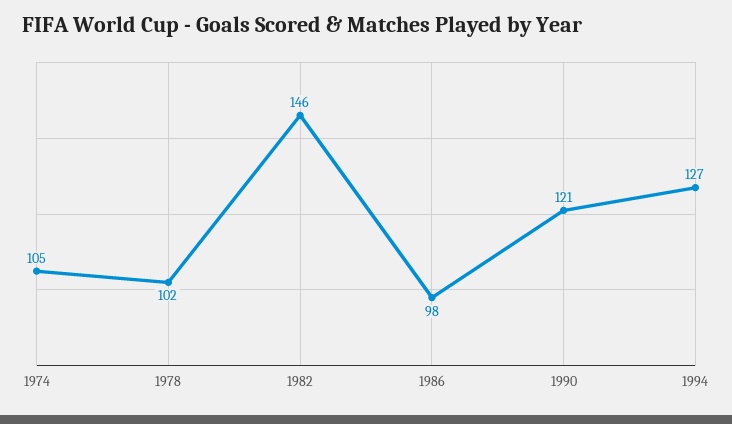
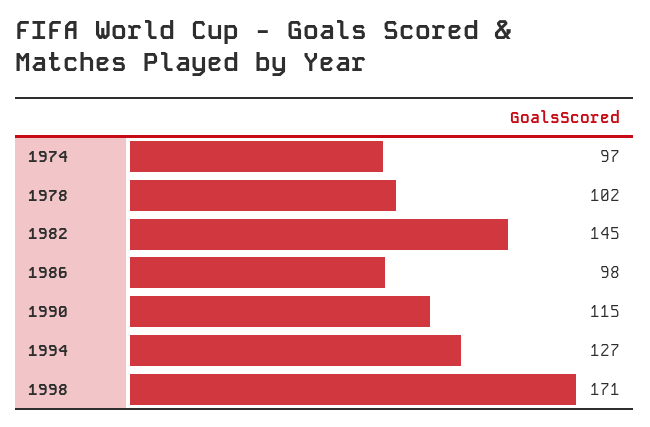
1974: 105 -> 97
1982: 146 -> 145
1990: 121 -> 115
1998: none -> 171

